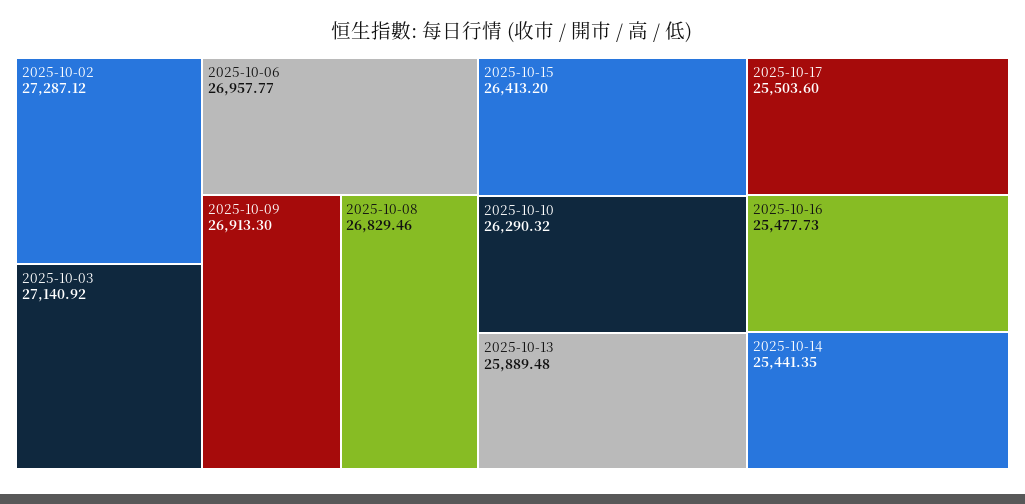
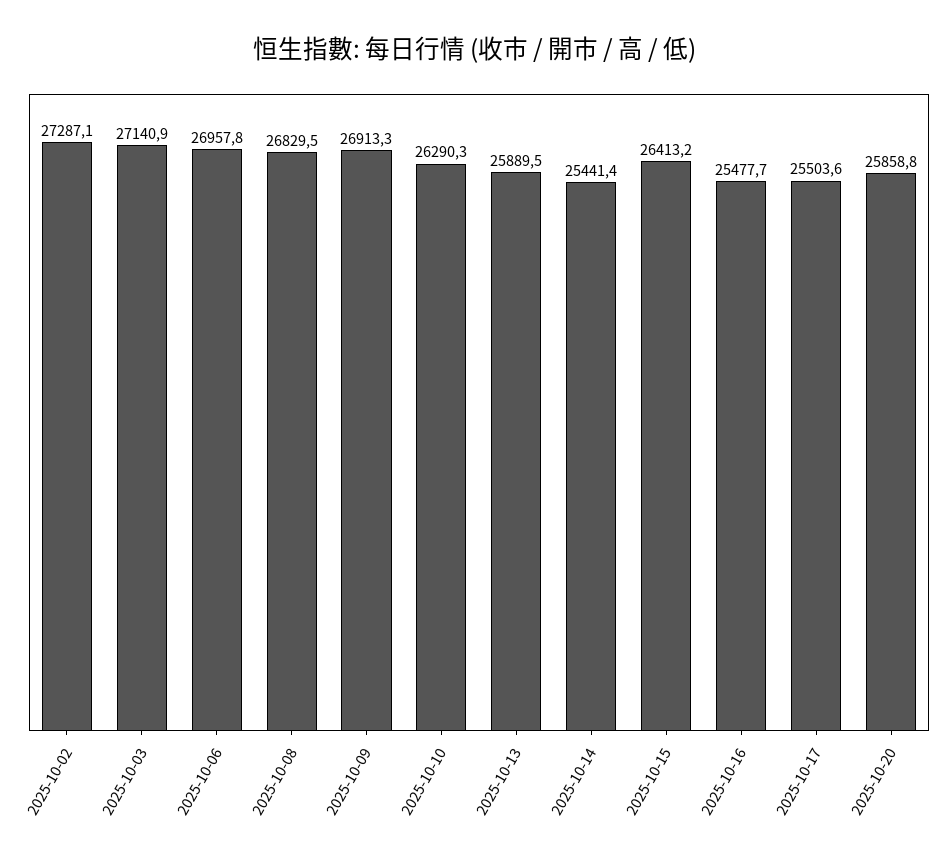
2025-10-20: none -> 25858.8

